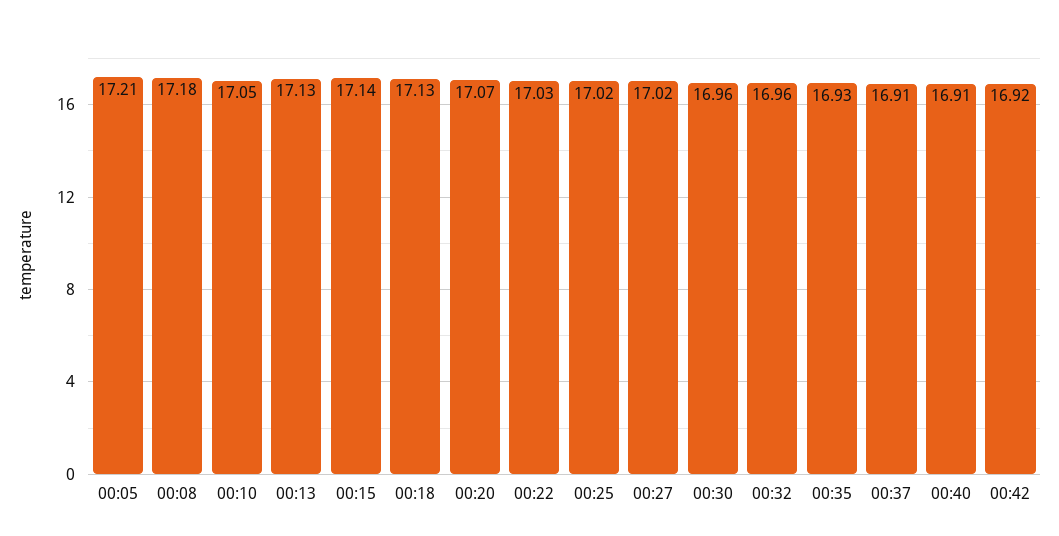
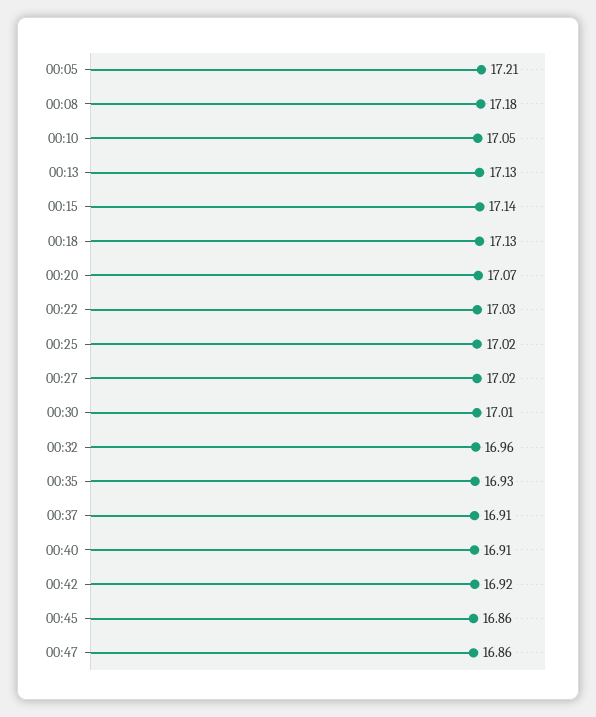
00:30: 16.96 -> 17.01
00:45: none -> 16.86
00:47: none -> 16.86

